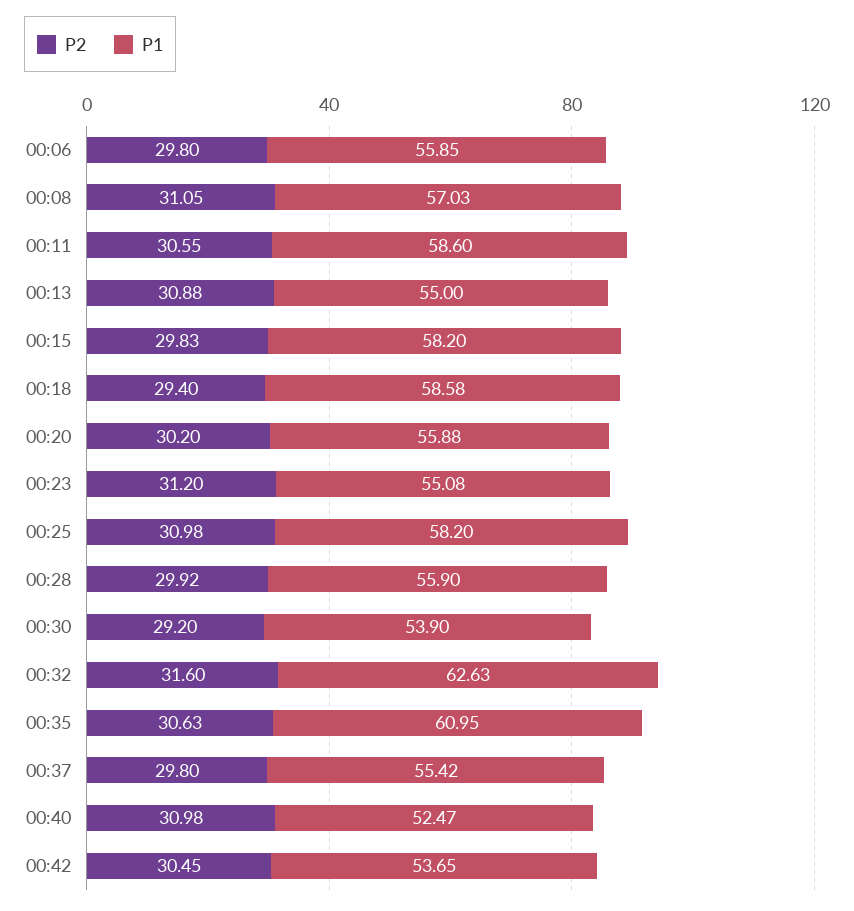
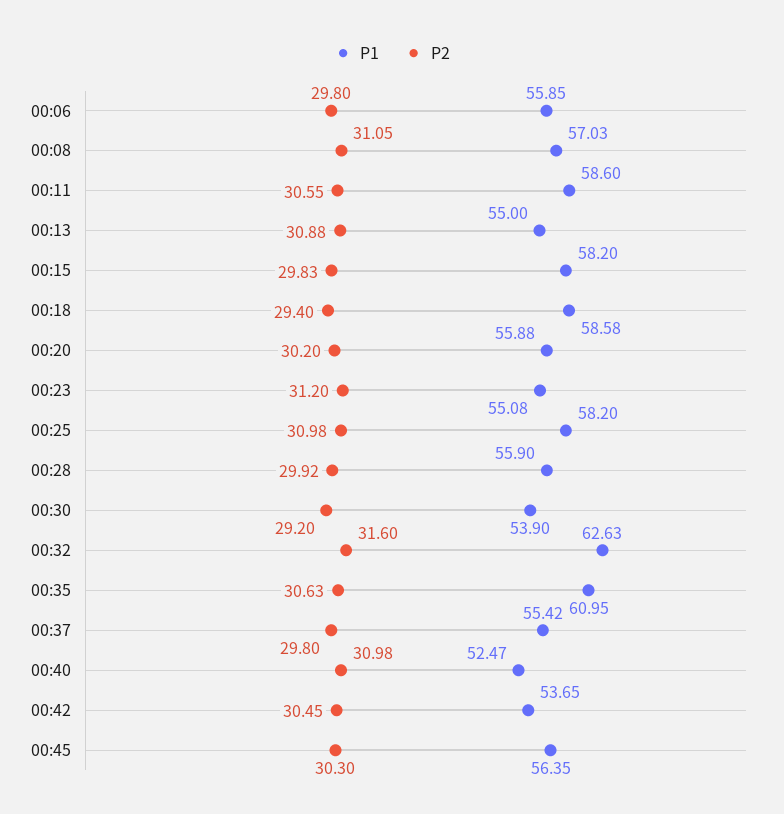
P1, 00:45: none -> 56.35
P2, 00:45: none -> 30.3

